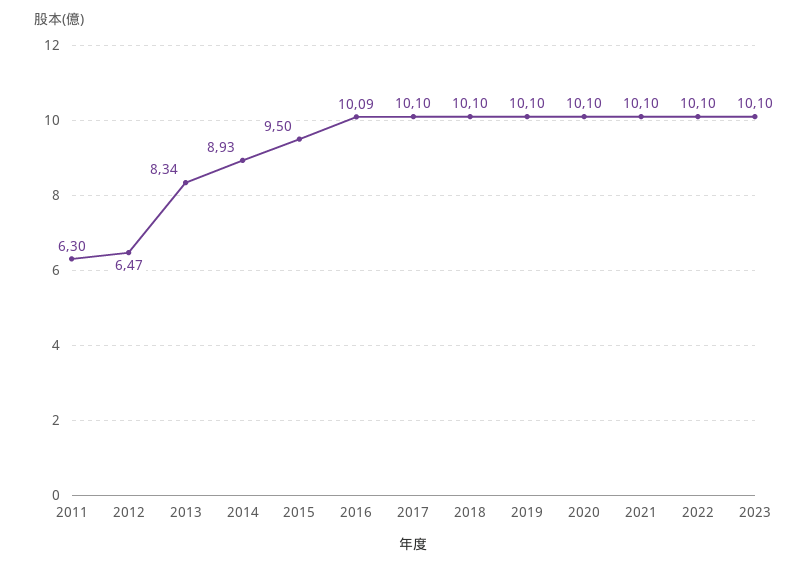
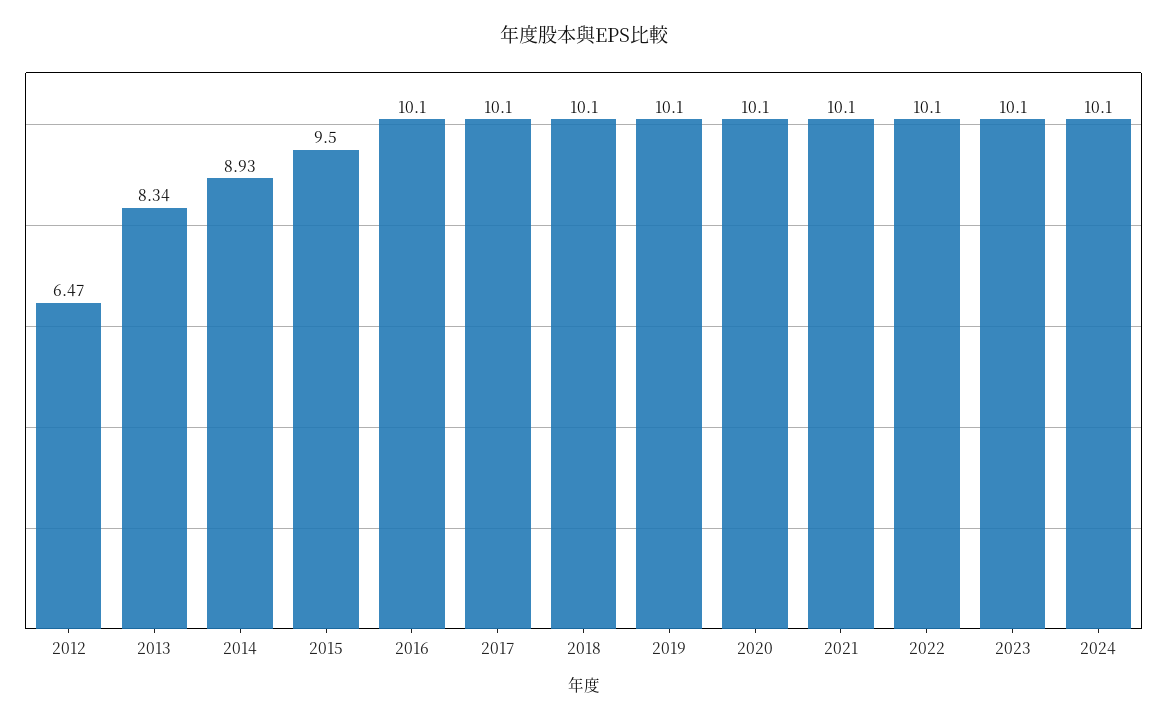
2011: 6.3 -> none
2016: 10.09 -> 10.1
2024: none -> 10.1

